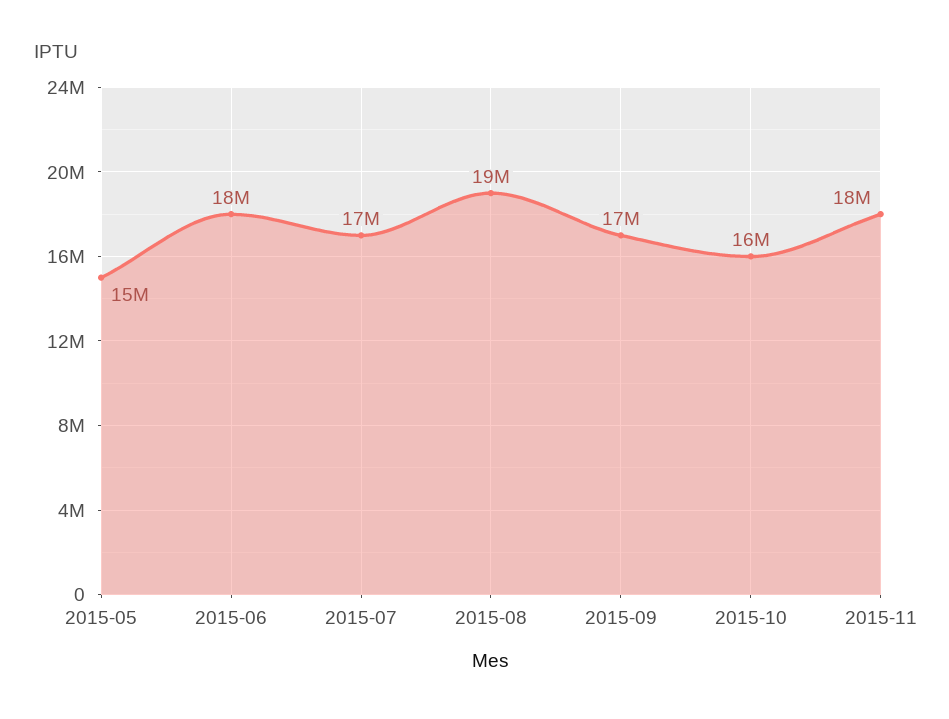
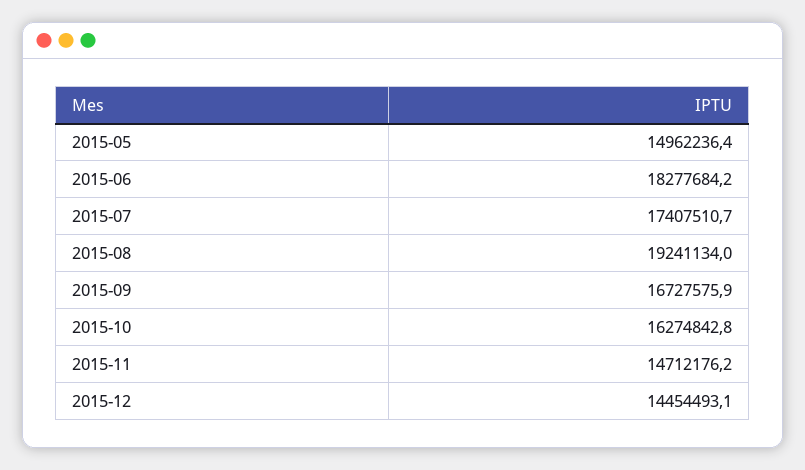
2015-11: 18000000 -> 14712176.2
2015-12: none -> 14454493.1

